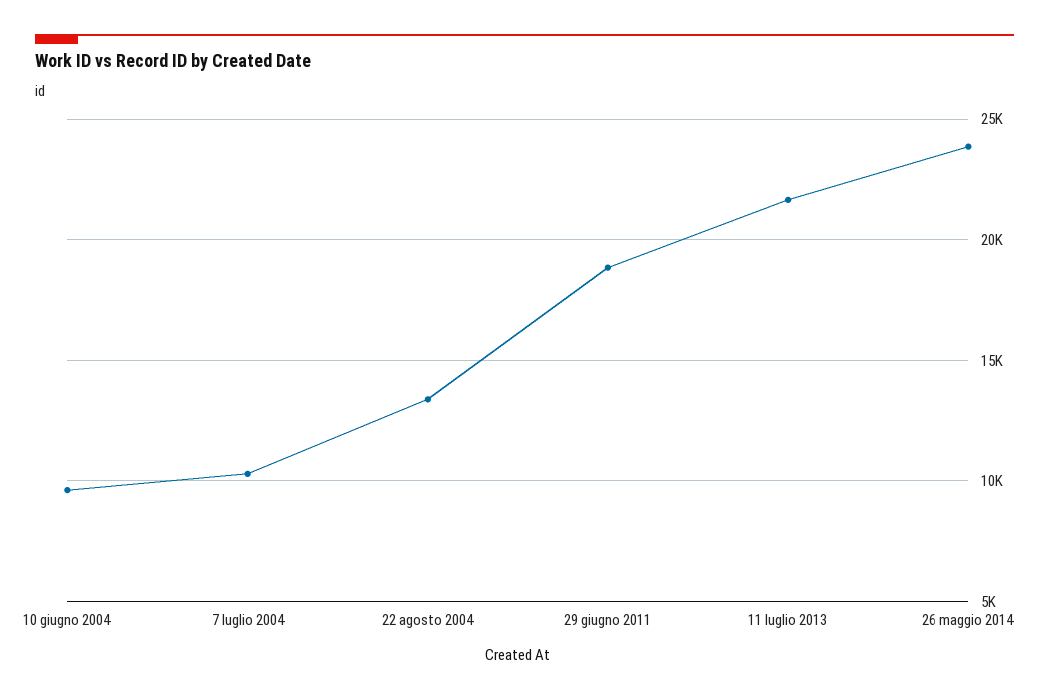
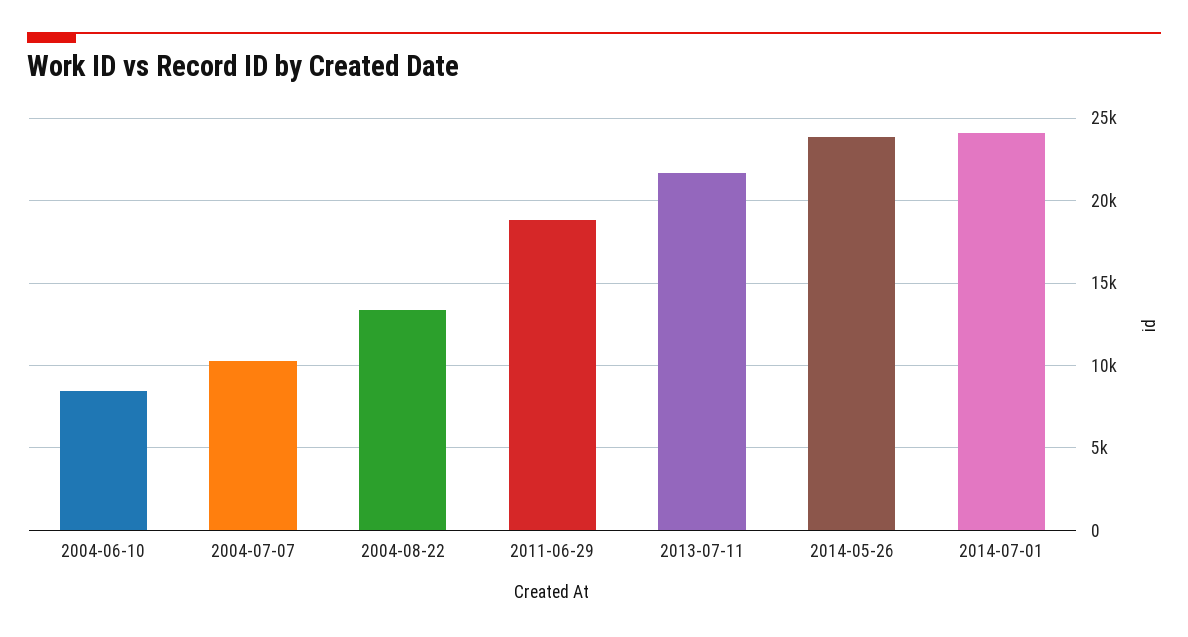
10 giugno 2004: 9500 -> 8500
2014-07-01: none -> 24000

